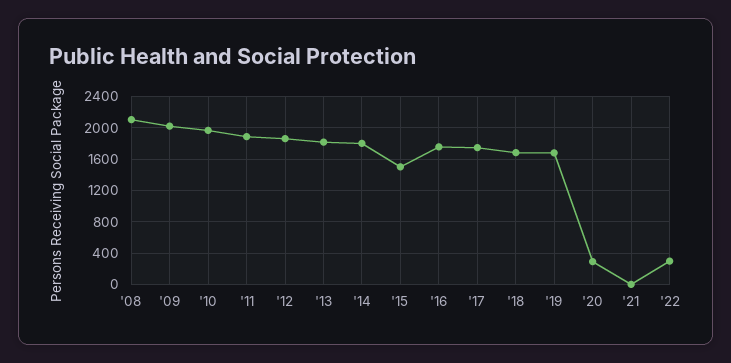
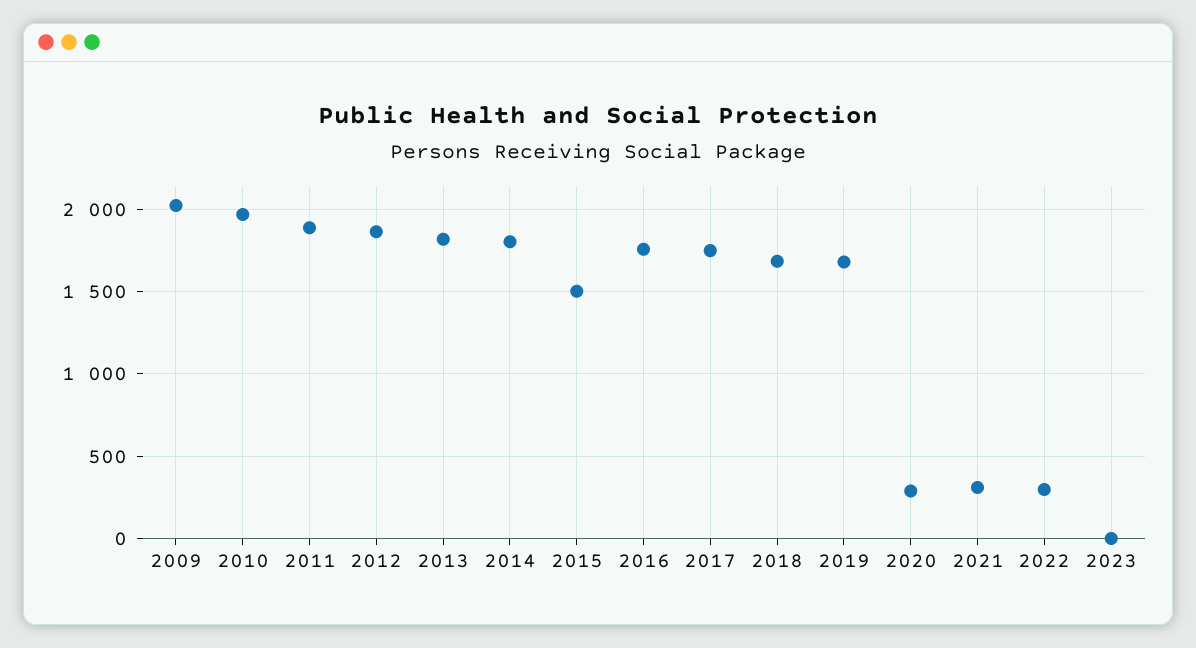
'08: 2100 -> none
'21: 0 -> 300
2023: none -> 0

